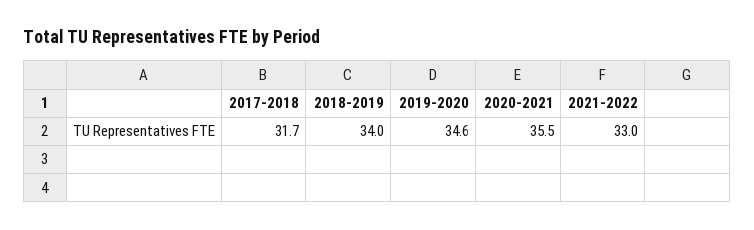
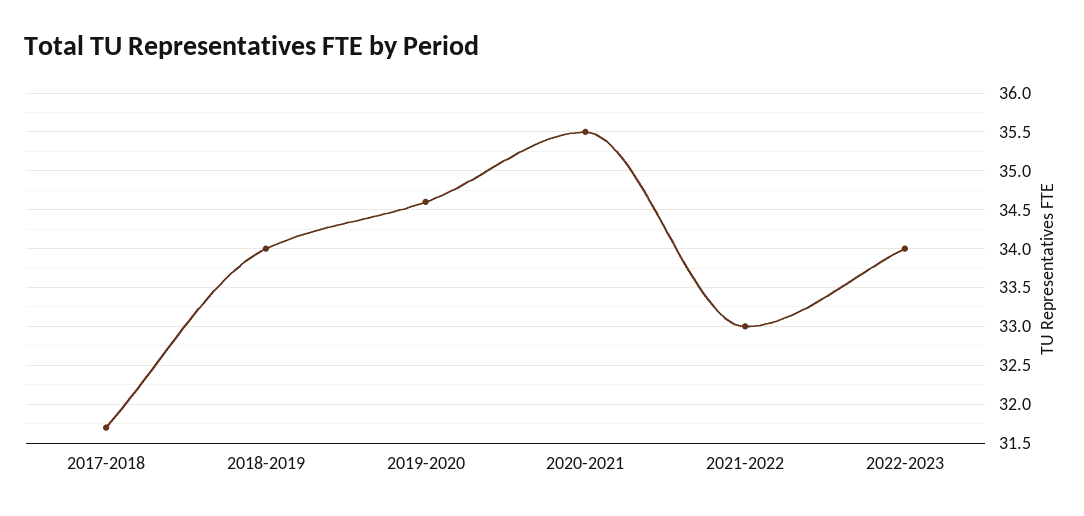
2022-2023: none -> 34

